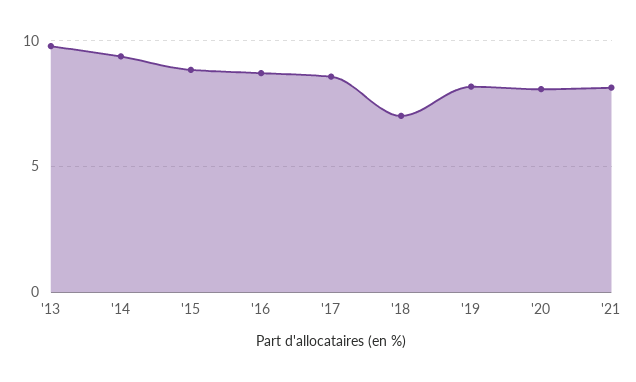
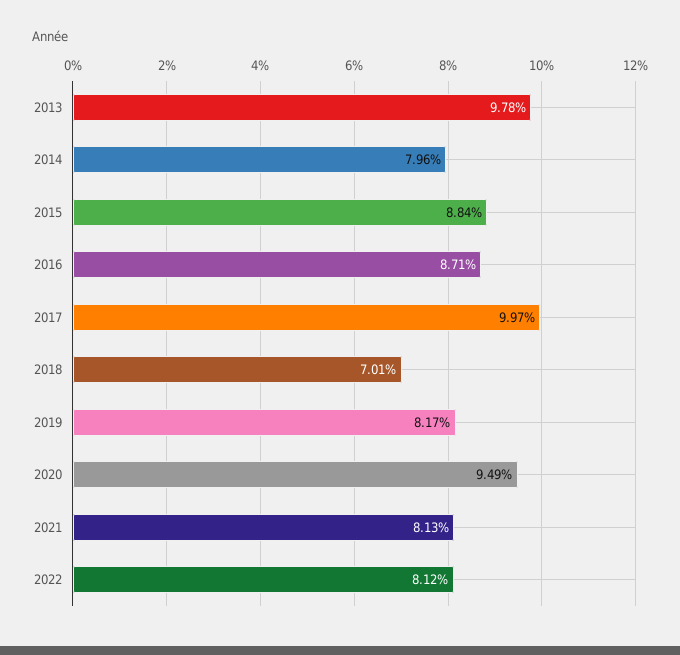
'14: 9.5 -> 7.96
'17: 8.5 -> 9.97
'20: 8 -> 9.49
2022: none -> 8.12

